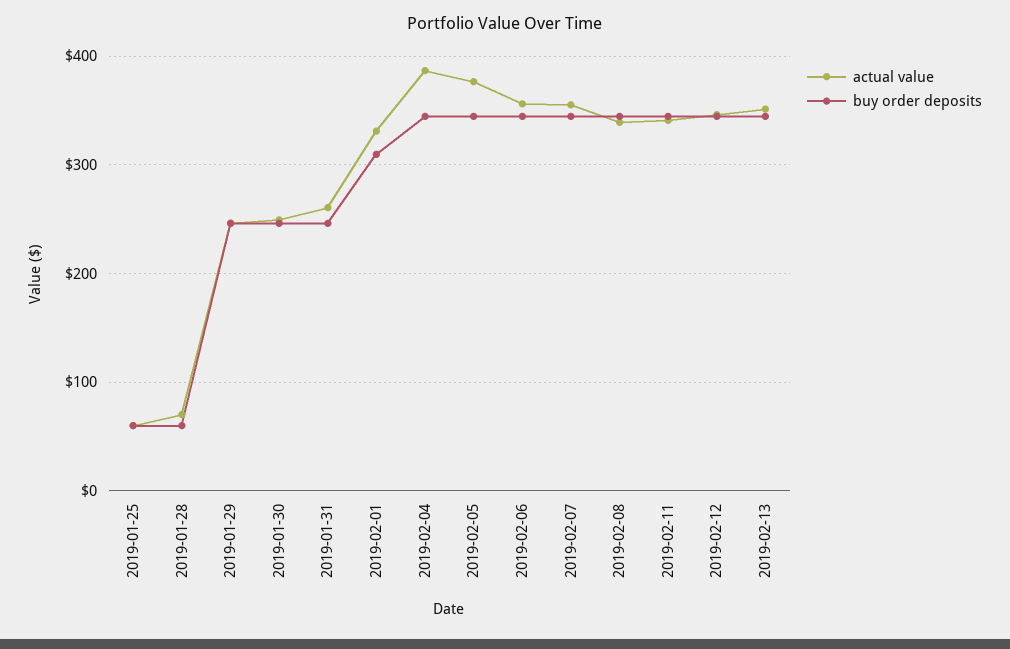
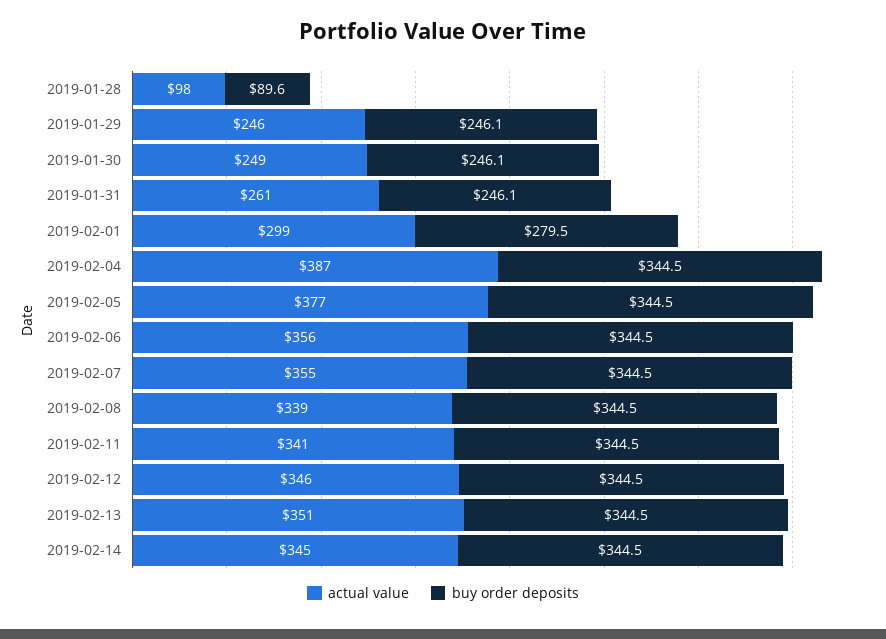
actual value, 2019-01-25: 60 -> none
buy order deposits, 2019-01-25: 60 -> none
actual value, 2019-01-28: 70 -> 98
buy order deposits, 2019-01-28: 60 -> 89.6
actual value, 2019-02-01: 330 -> 299
buy order deposits, 2019-02-01: 310 -> 279.5
actual value, 2019-02-14: none -> 345
buy order deposits, 2019-02-14: none -> 344.5

